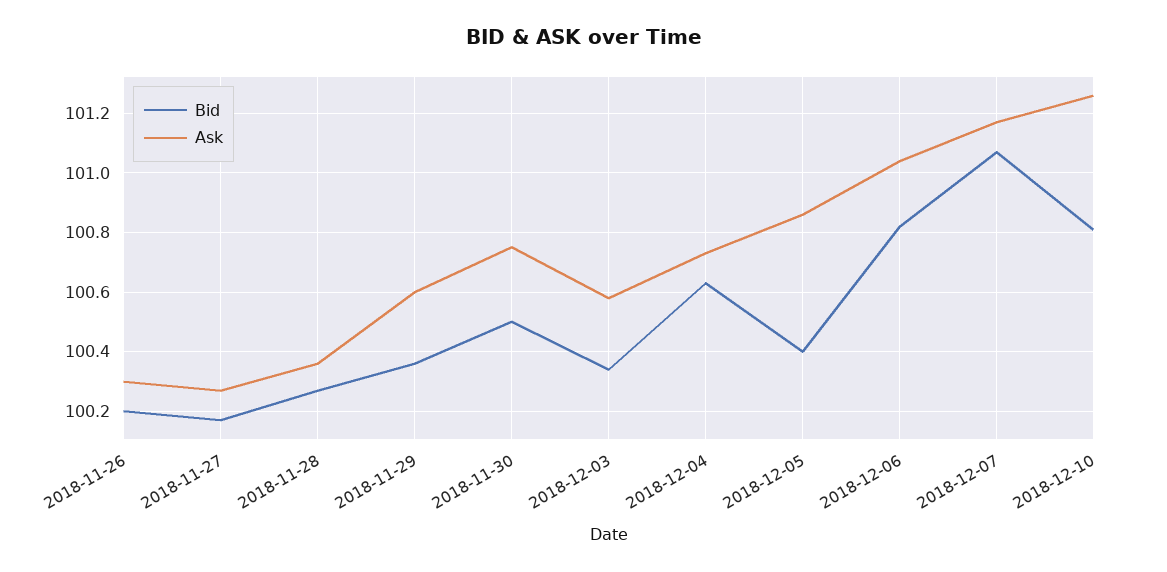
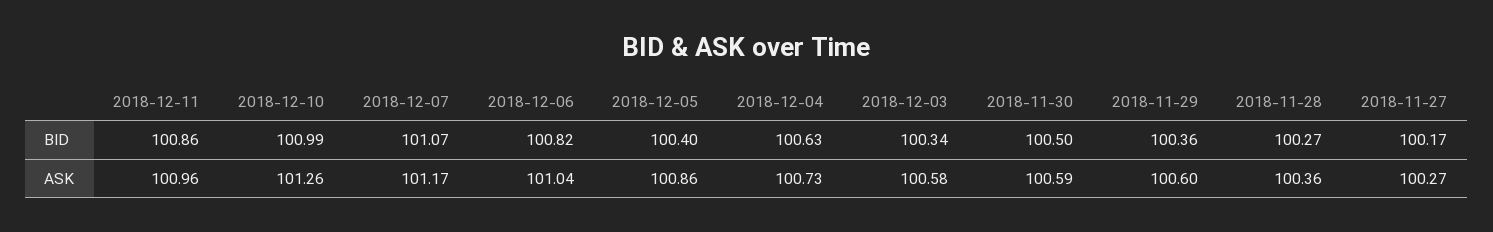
Bid, 2018-11-26: 100.2 -> none
Ask, 2018-11-26: 100.3 -> none
Ask, 2018-11-30: 100.75 -> 100.59
Bid, 2018-12-10: 100.8 -> 100.99
Bid, 2018-12-11: none -> 100.86
Ask, 2018-12-11: none -> 100.96

